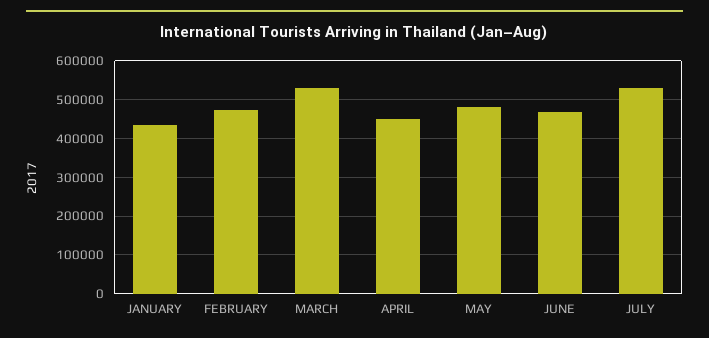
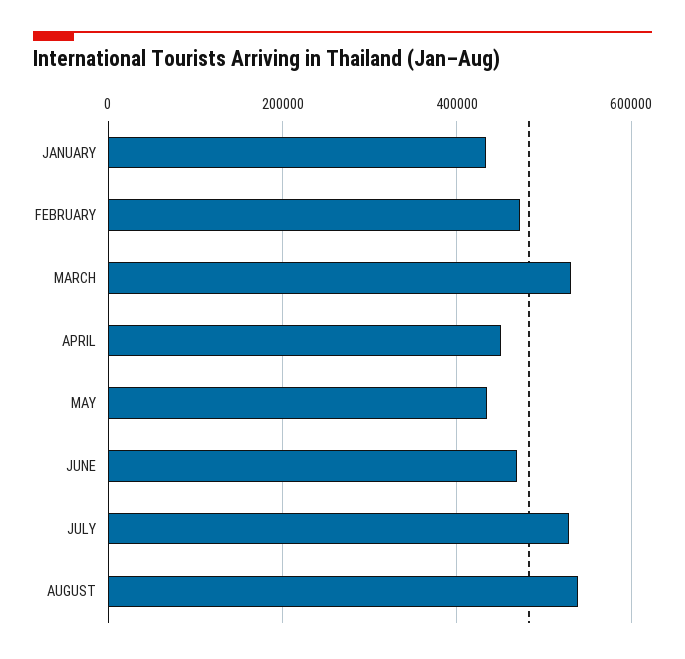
MAY: 480000 -> 440000
AUGUST: none -> 540000

